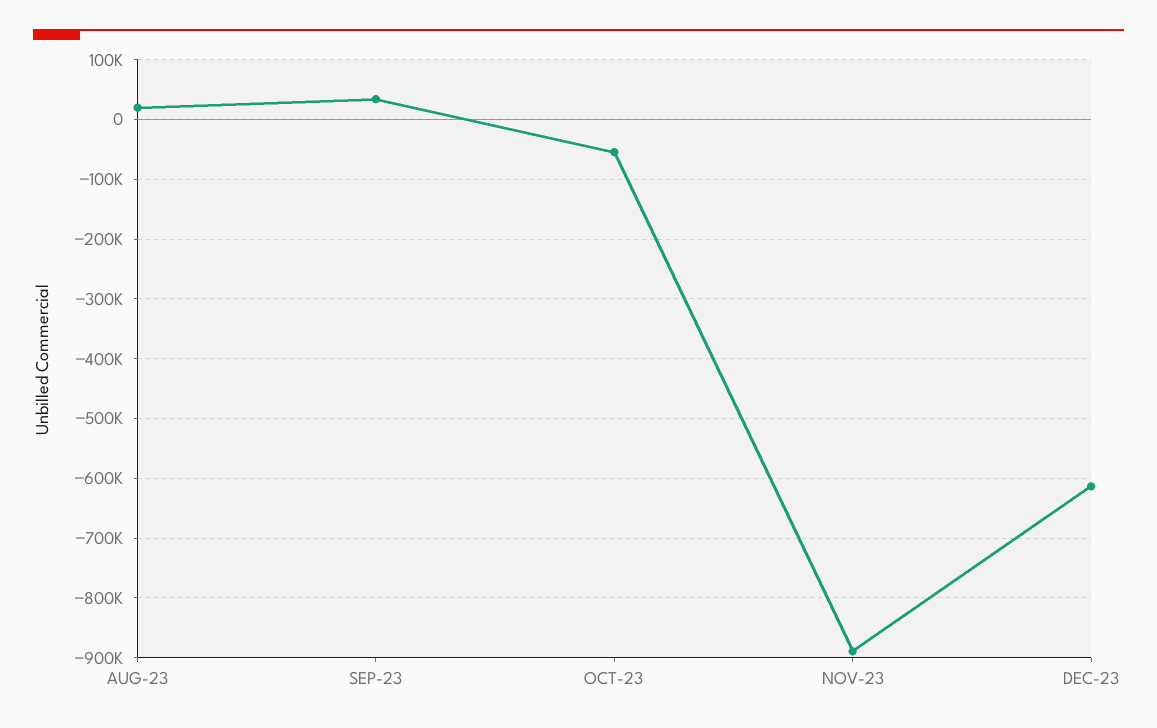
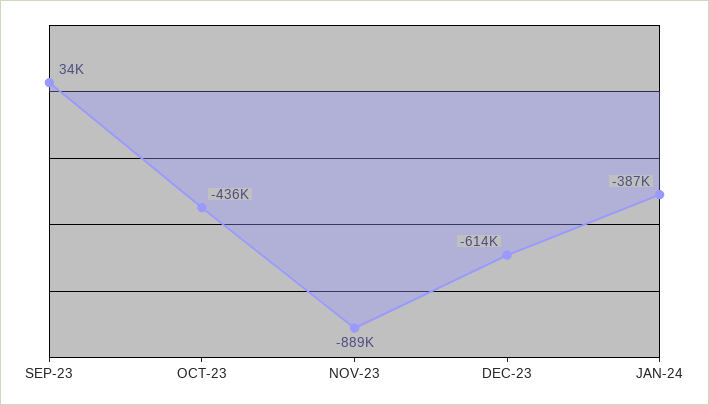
AUG-23: 20000 -> none
OCT-23: -60000 -> -436000
JAN-24: none -> -387000

